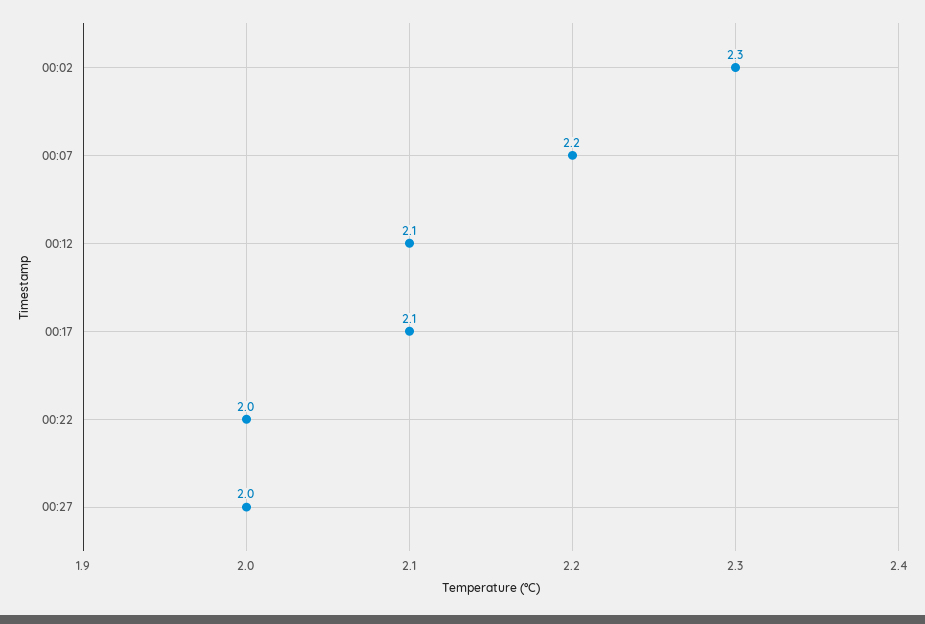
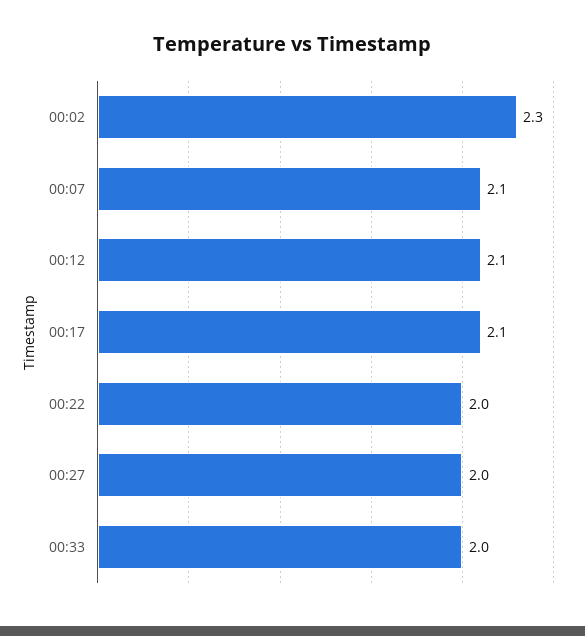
00:07: 2.2 -> 2.1
00:33: none -> 2

